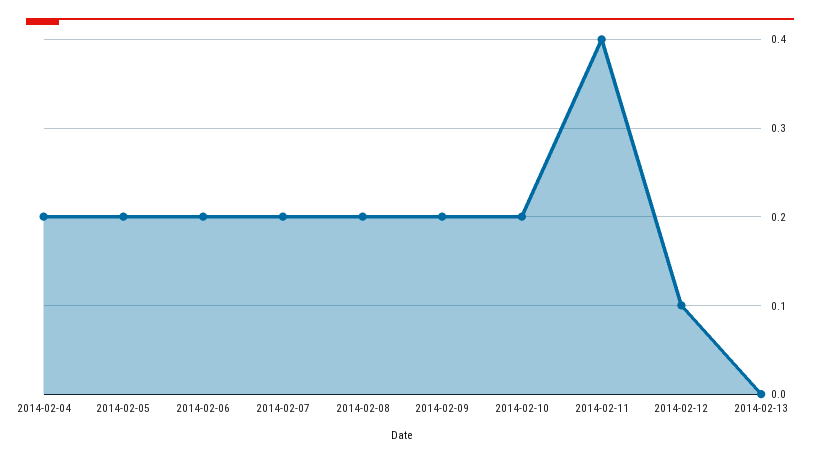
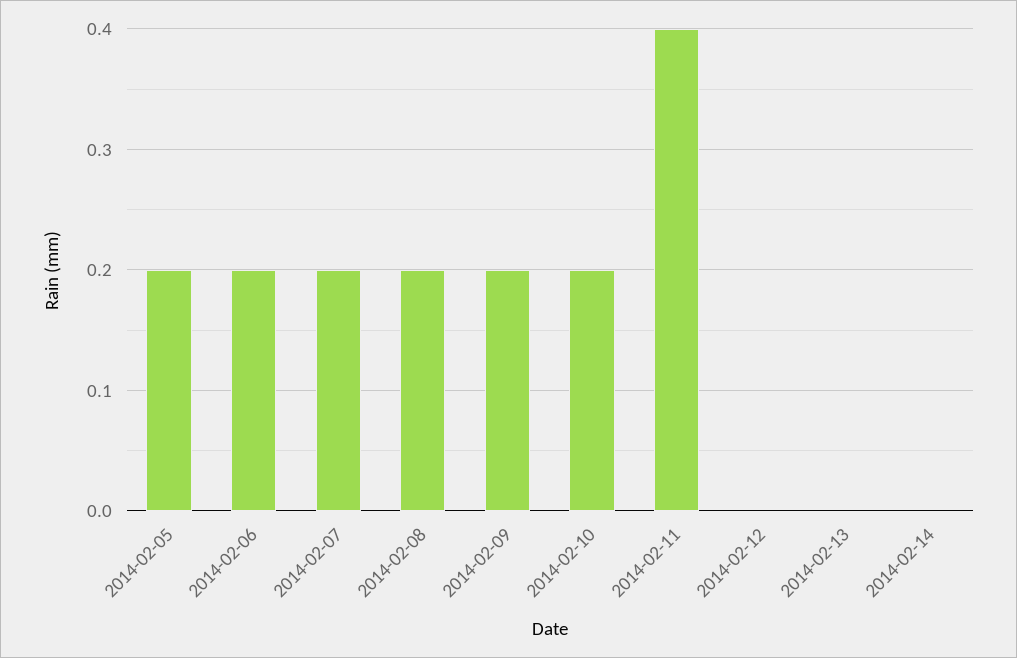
2014-02-04: 0.2 -> none
2014-02-12: 0.1 -> 0
2014-02-14: none -> 0

